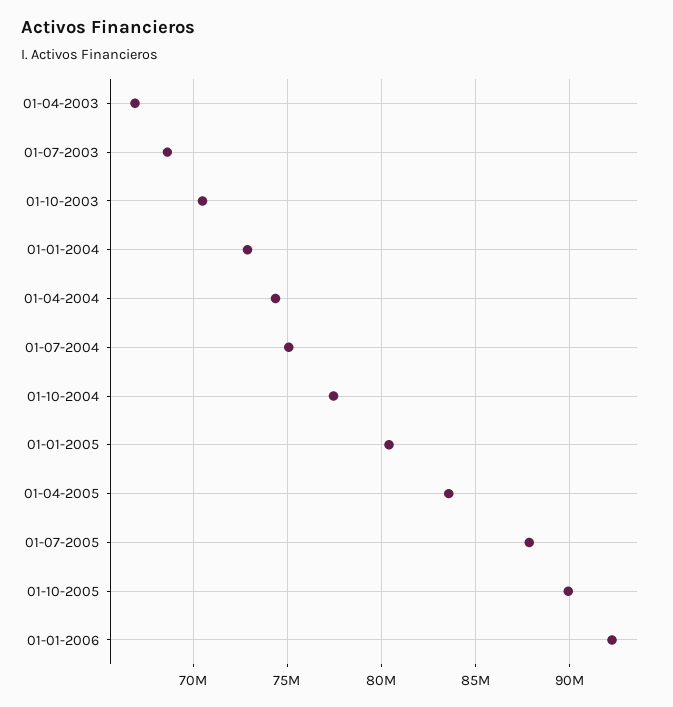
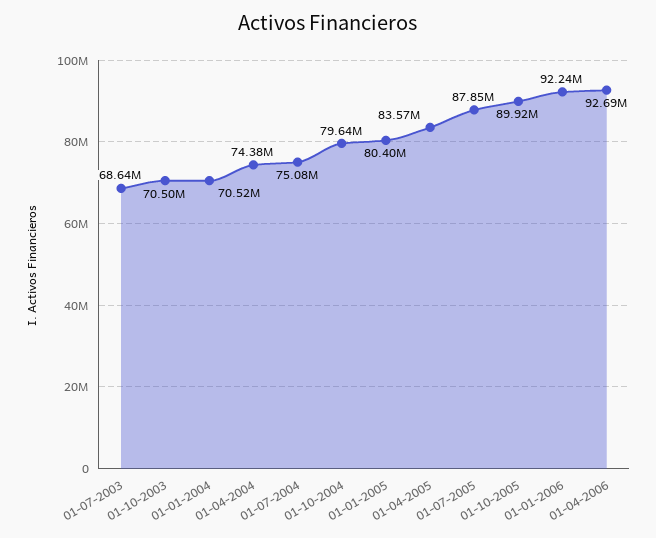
01-04-2003: 67000000 -> none
01-01-2004: 73000000 -> 70520000
01-10-2004: 77500000 -> 79640000
01-04-2006: none -> 92690000

